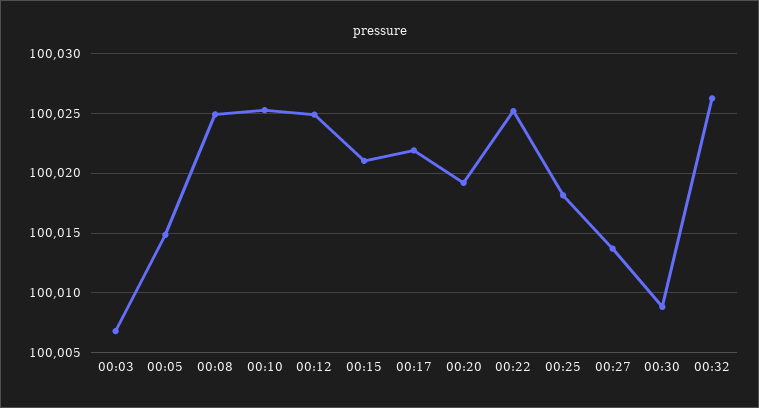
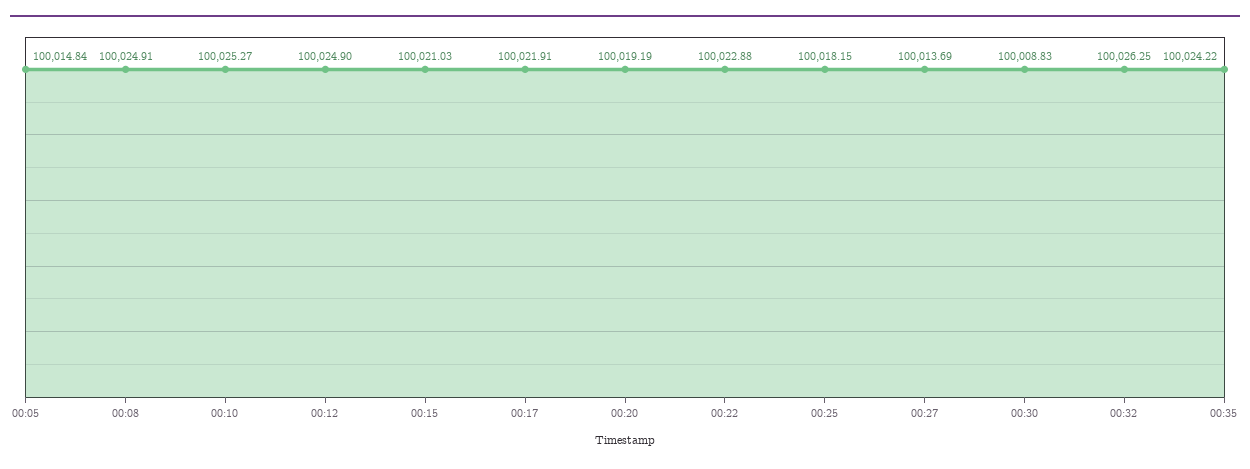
00:03: 100007 -> none
00:22: 100025 -> 100022.88
00:35: none -> 100024.22

